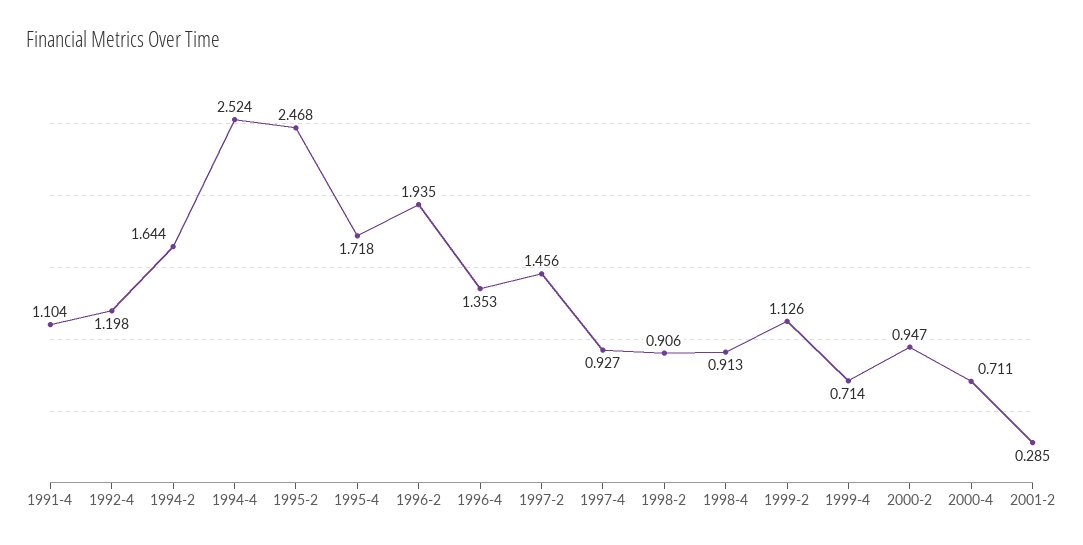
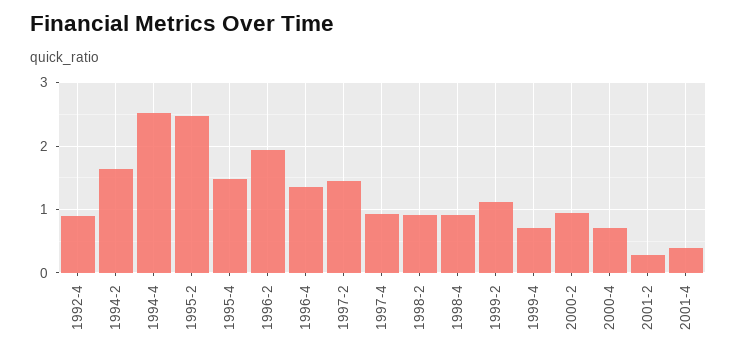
1991-4: 1.104 -> none
1992-4: 1.198 -> 0.9
1995-4: 1.718 -> 1.5
2001-4: none -> 0.4

